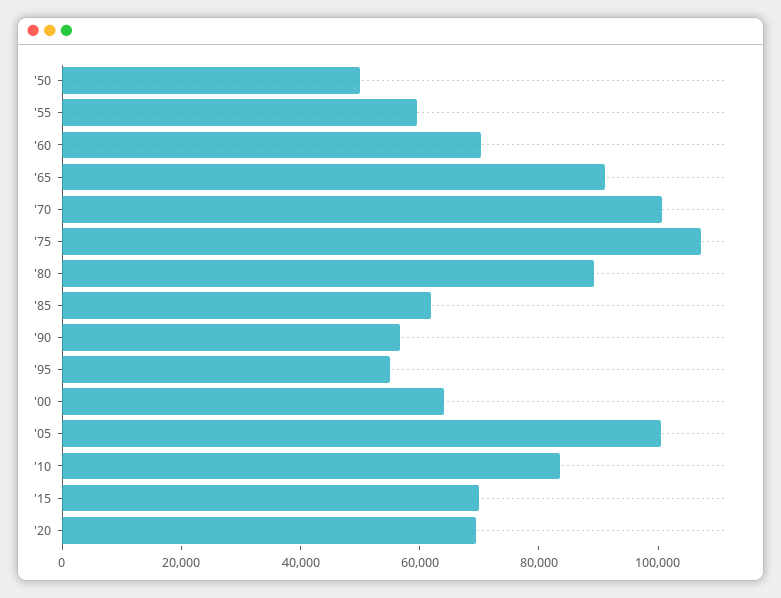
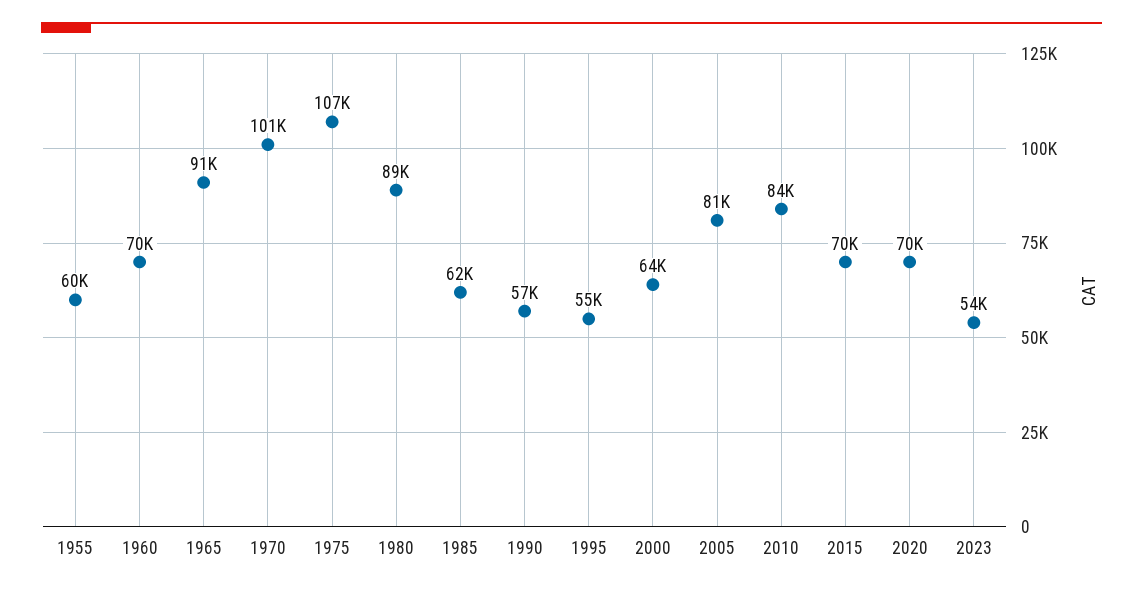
'50: 50000 -> none
'05: 100000 -> 81000
2023: none -> 54000

